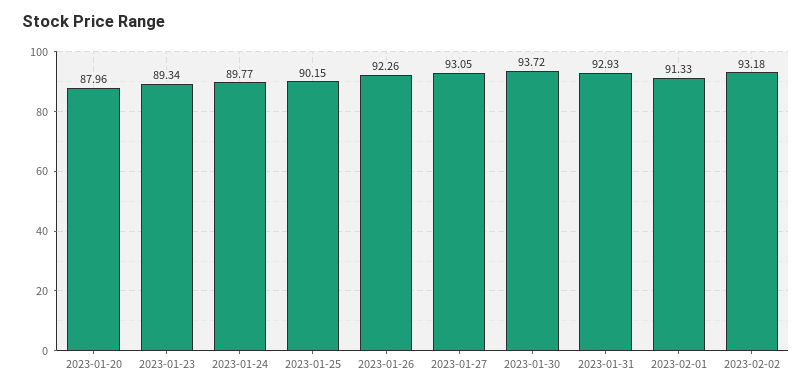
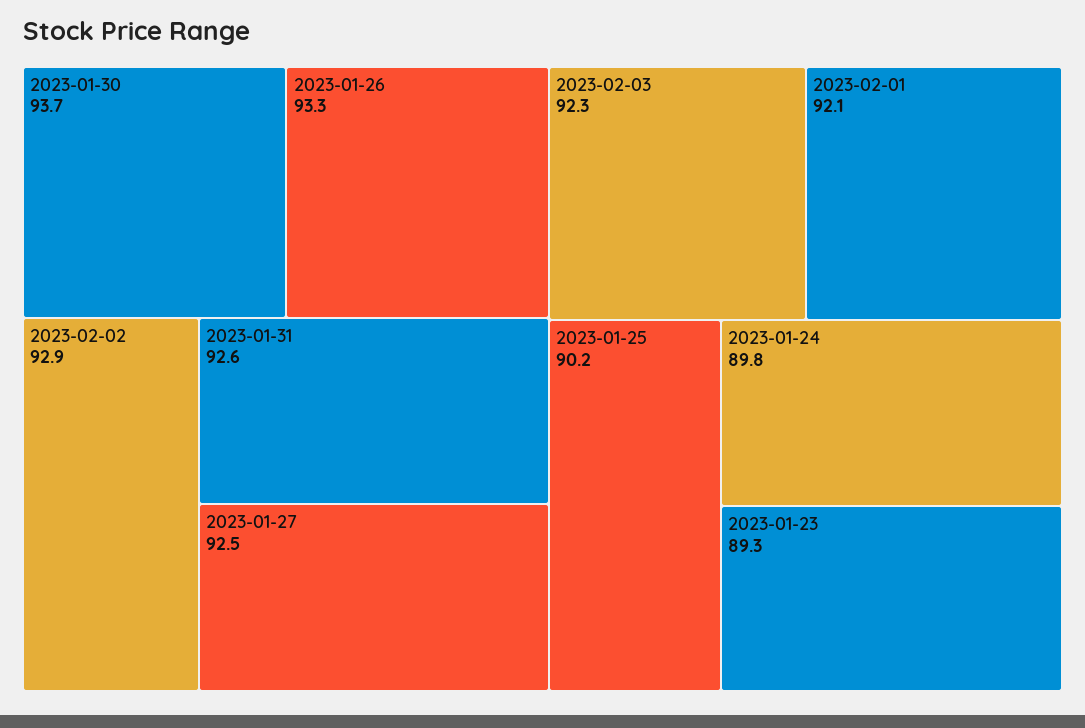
2023-01-20: 87.96 -> none
2023-01-26: 92.26 -> 93.3
2023-01-27: 93.05 -> 92.5
2023-01-31: 92.93 -> 92.6
2023-02-01: 91.33 -> 92.1
2023-02-02: 93.18 -> 92.9
2023-02-03: none -> 92.3

